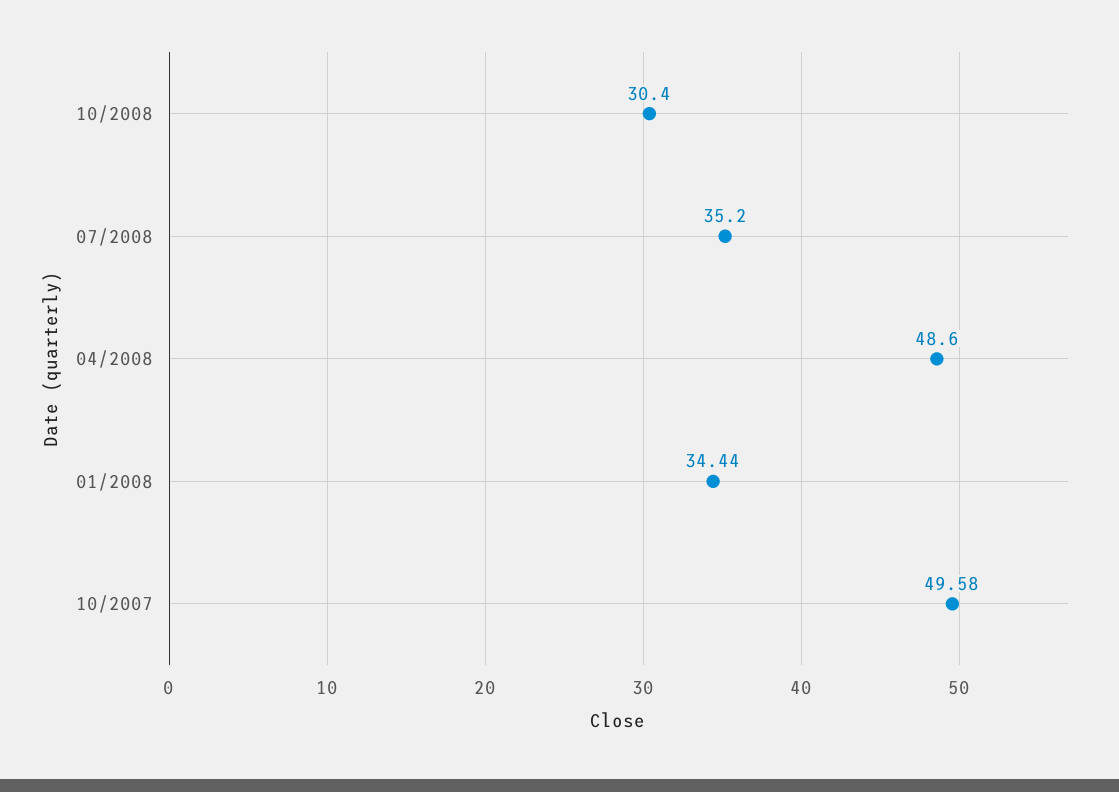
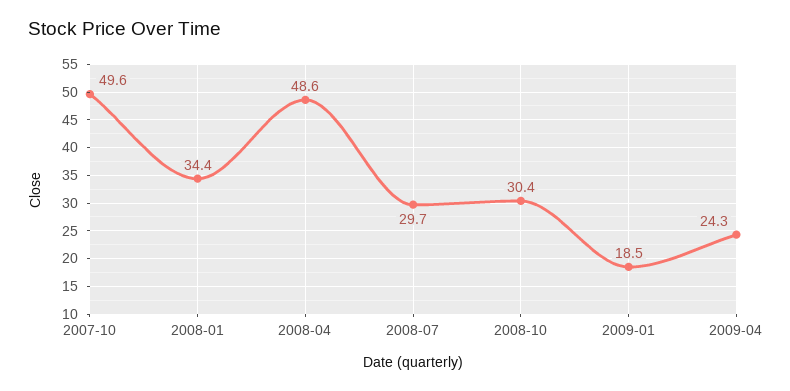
07/2008: 35.2 -> 29.7
2009-01: none -> 18.5
2009-04: none -> 24.3

